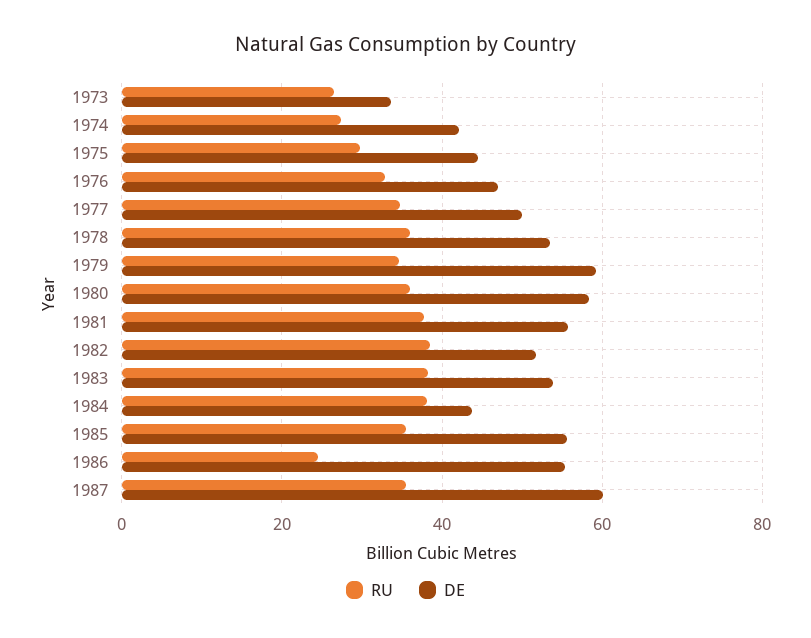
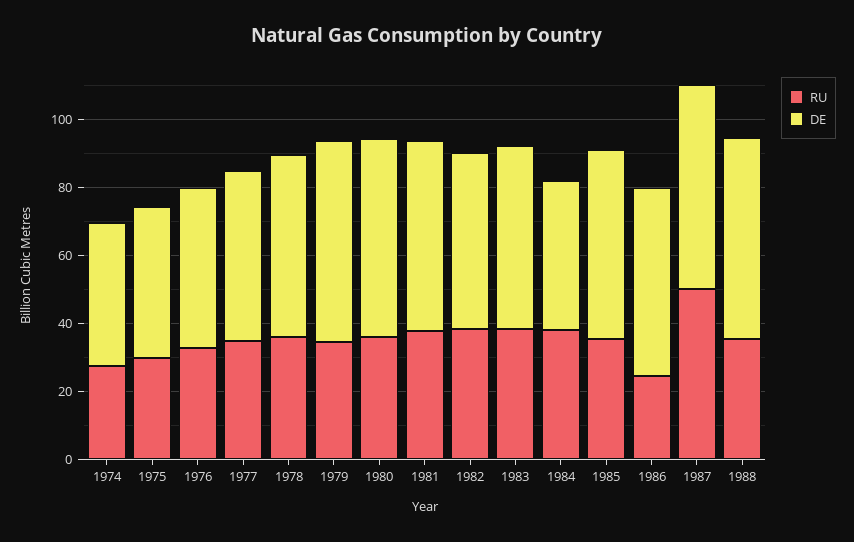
RU, 1973: 26 -> none
DE, 1973: 34 -> none
RU, 1987: 36 -> 50
RU, 1988: none -> 35
DE, 1988: none -> 60

